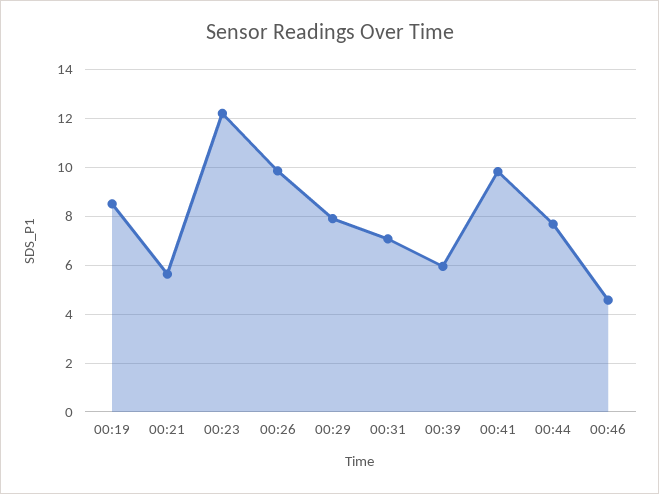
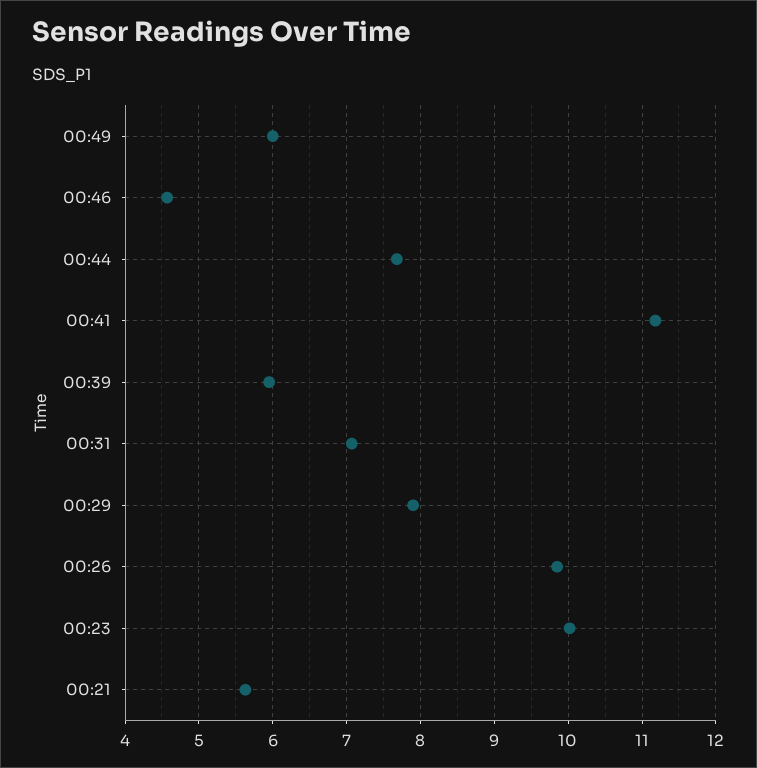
00:19: 8.5 -> none
00:23: 12.25 -> 10
00:41: 9.75 -> 11.2
00:49: none -> 6

